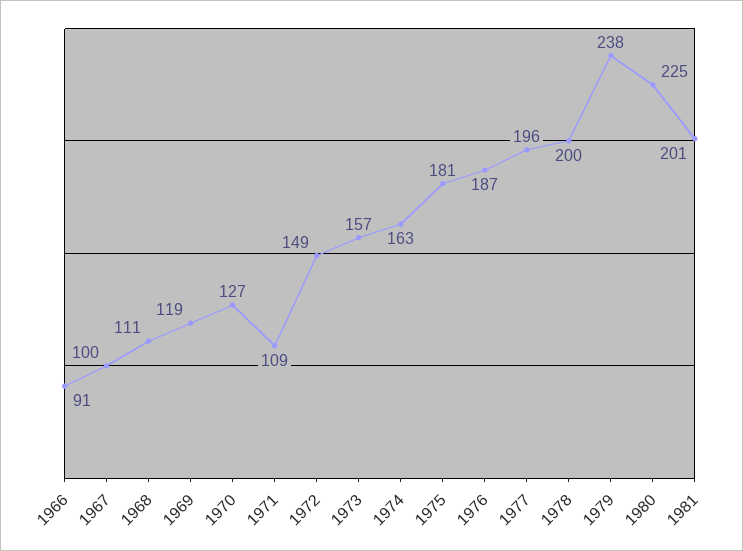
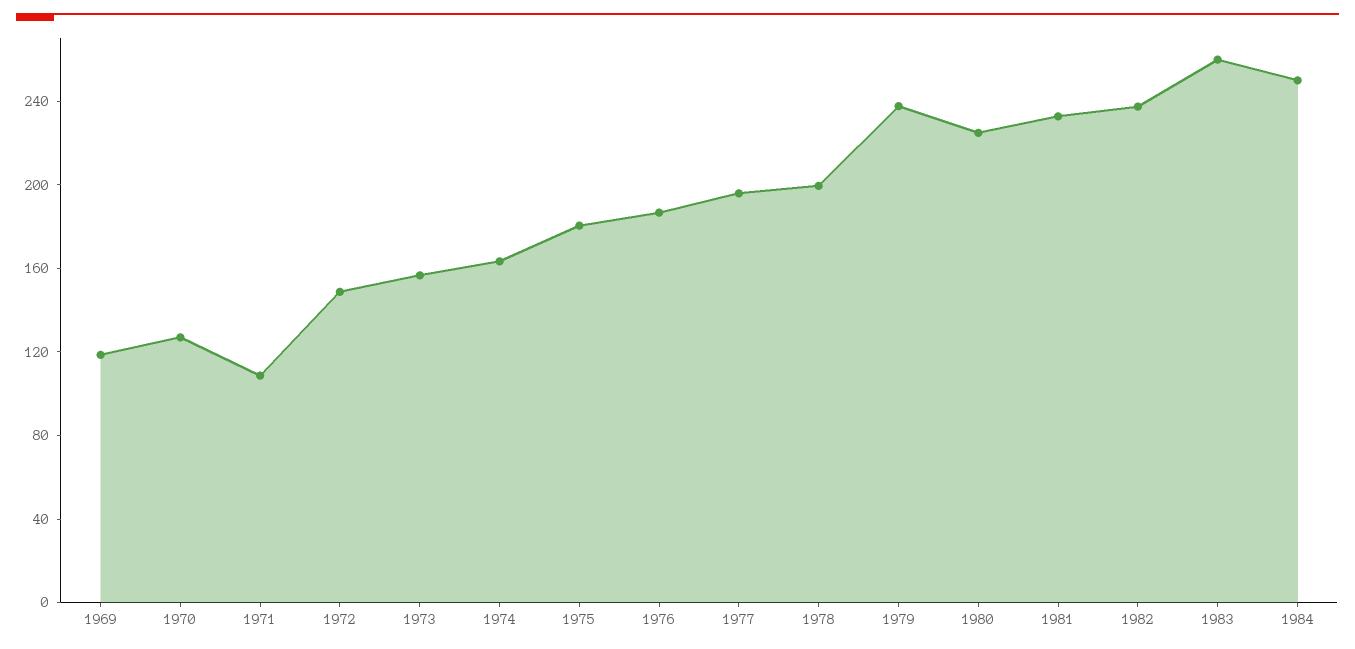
1966: 91 -> none
1967: 100 -> none
1968: 111 -> none
1981: 201 -> 230
1982: none -> 240
1983: none -> 260
1984: none -> 250

